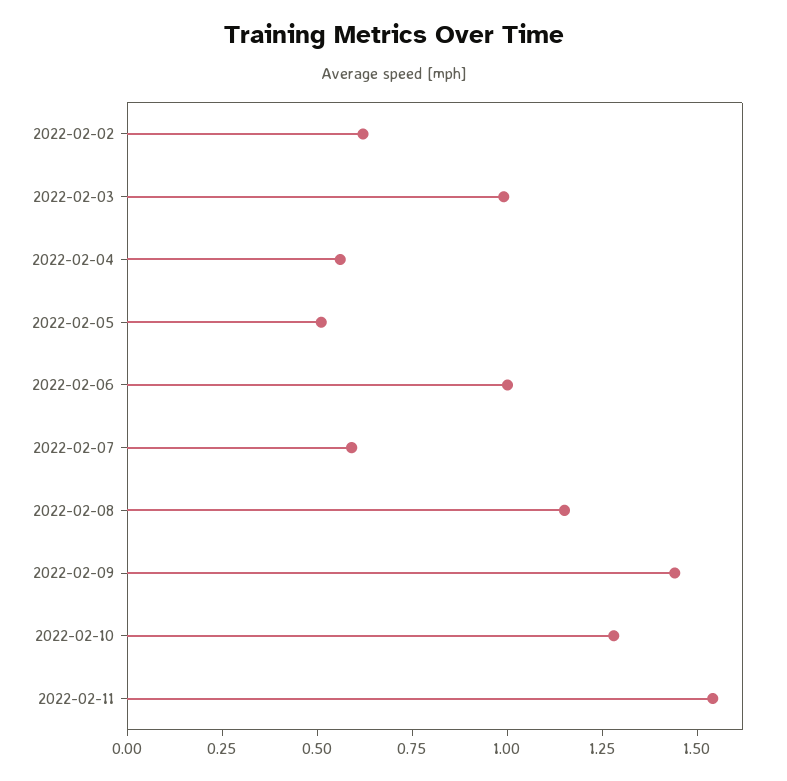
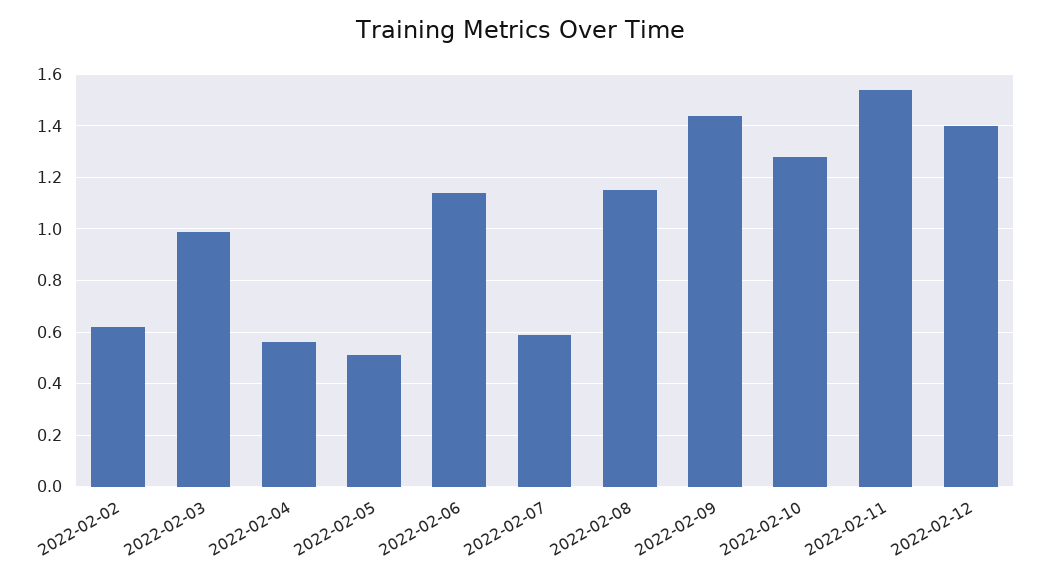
2022-02-06: 1 -> 1.15
2022-02-12: none -> 1.4

